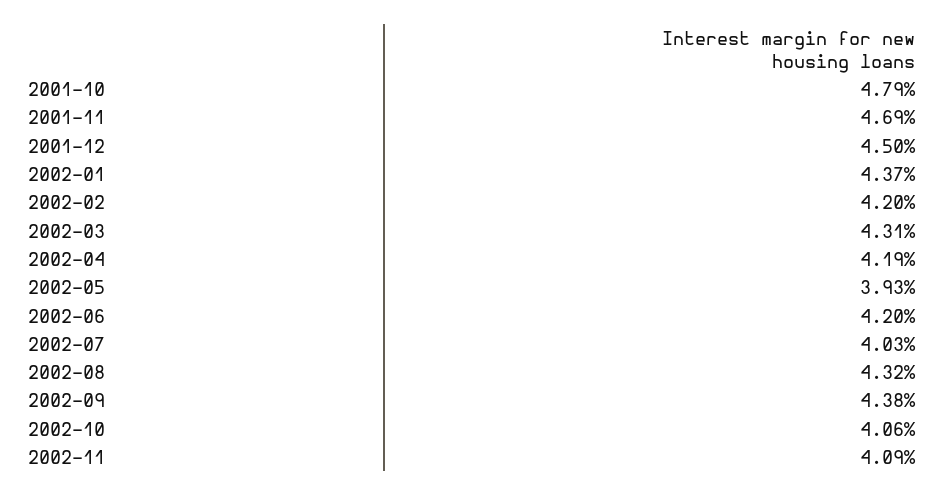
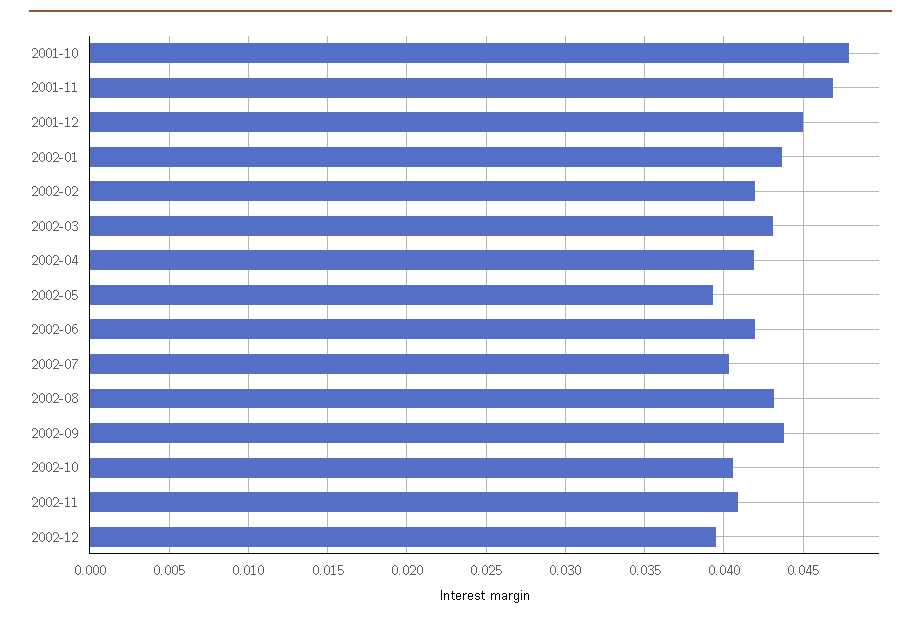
2002-12: none -> 0.0395

